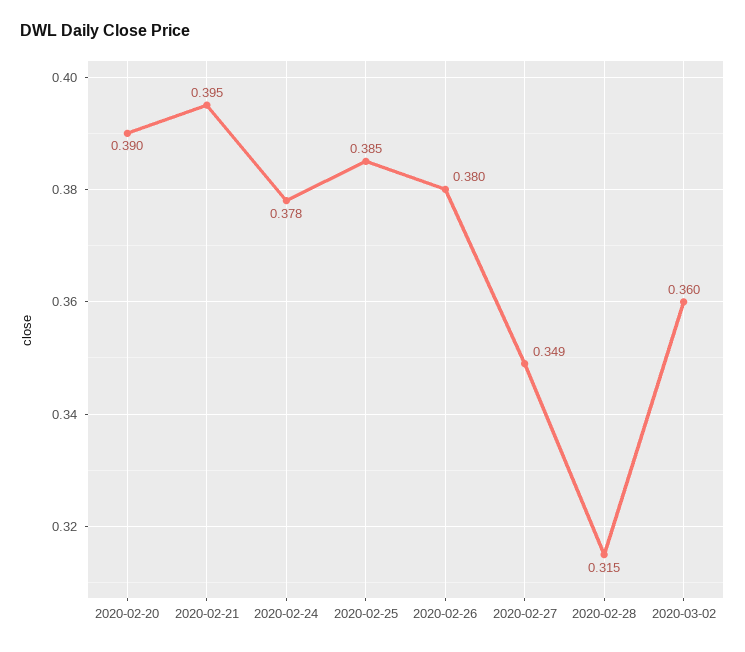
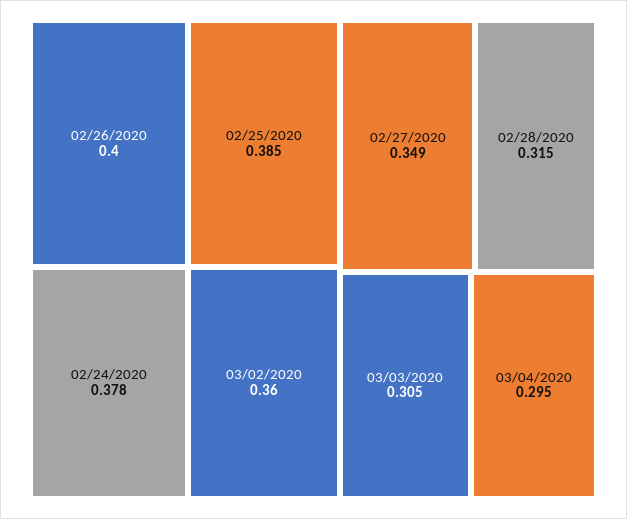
2020-02-20: 0.39 -> none
2020-02-21: 0.395 -> none
2020-02-26: 0.38 -> 0.4
03/03/2020: none -> 0.305
03/04/2020: none -> 0.295

